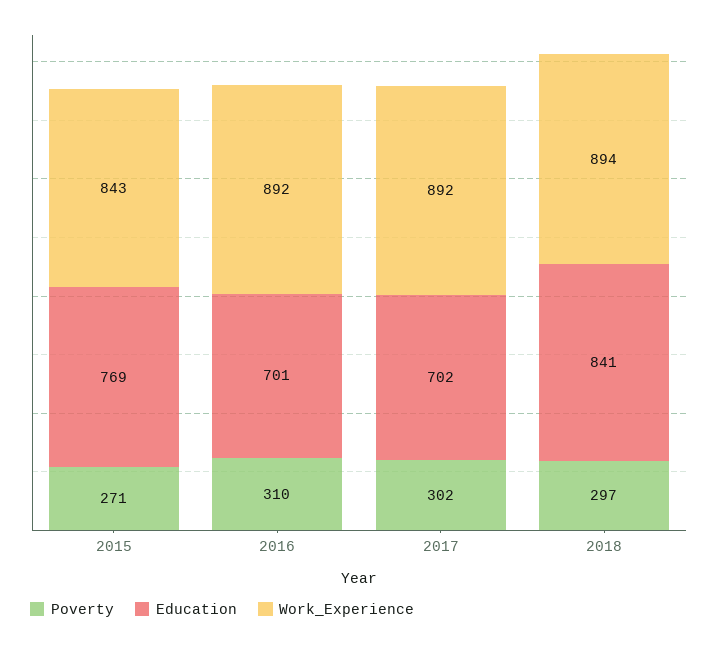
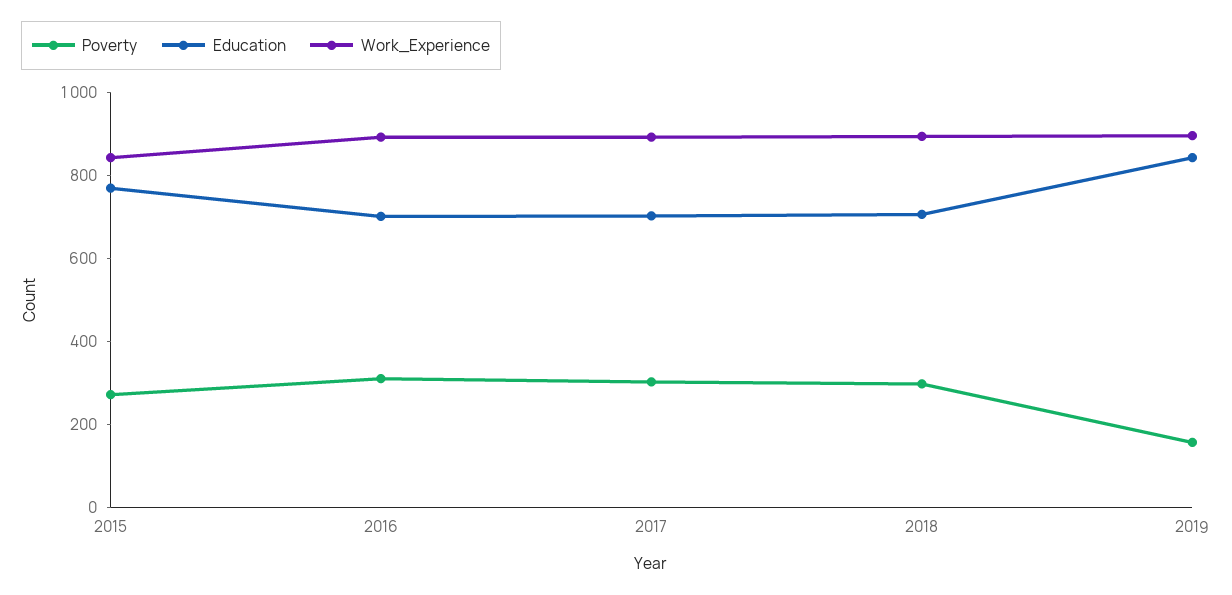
Education, 2018: 841 -> 700
Poverty, 2019: none -> 150
Education, 2019: none -> 850
Work_Experience, 2019: none -> 900

